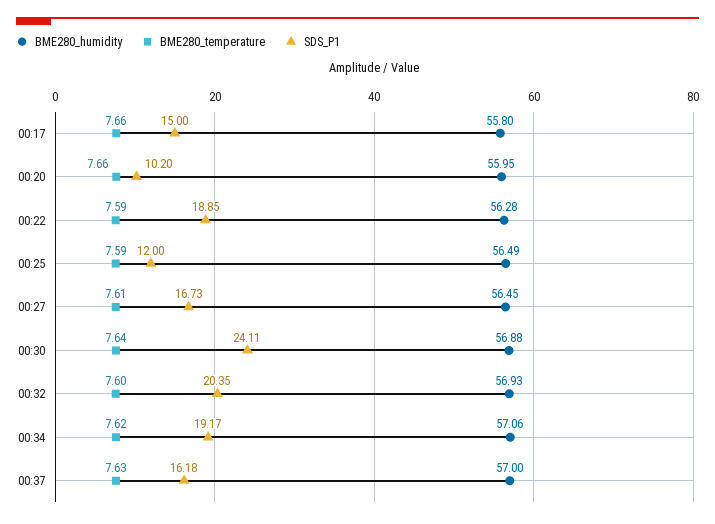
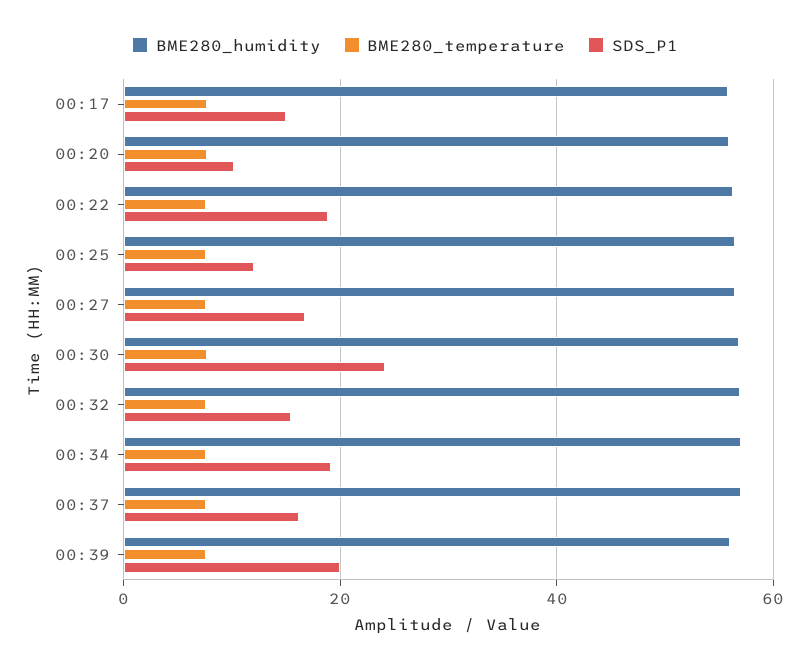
SDS_P1, 00:32: 20.35 -> 16
BME280_humidity, 00:39: none -> 56
BME280_temperature, 00:39: none -> 8
SDS_P1, 00:39: none -> 20

